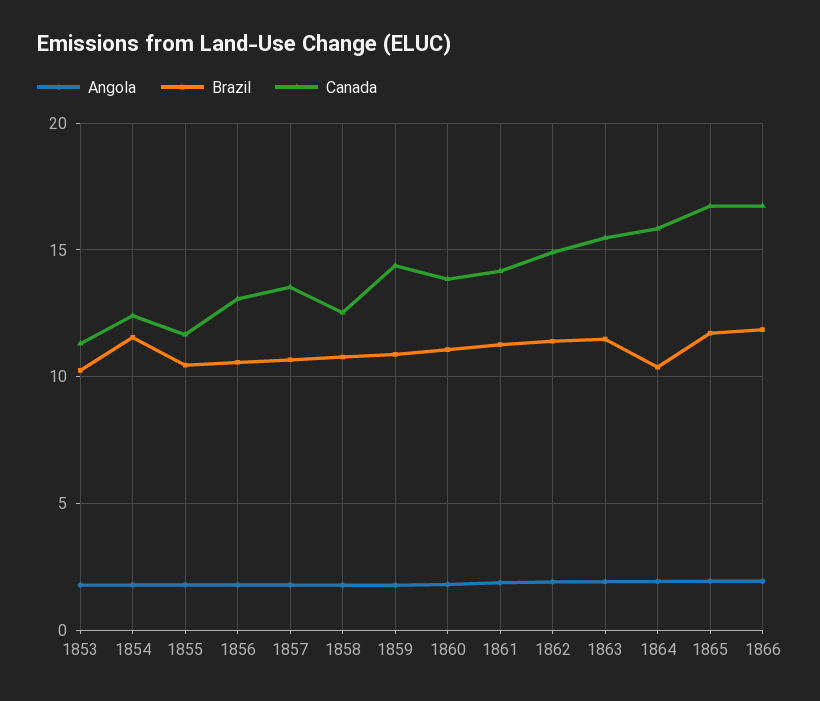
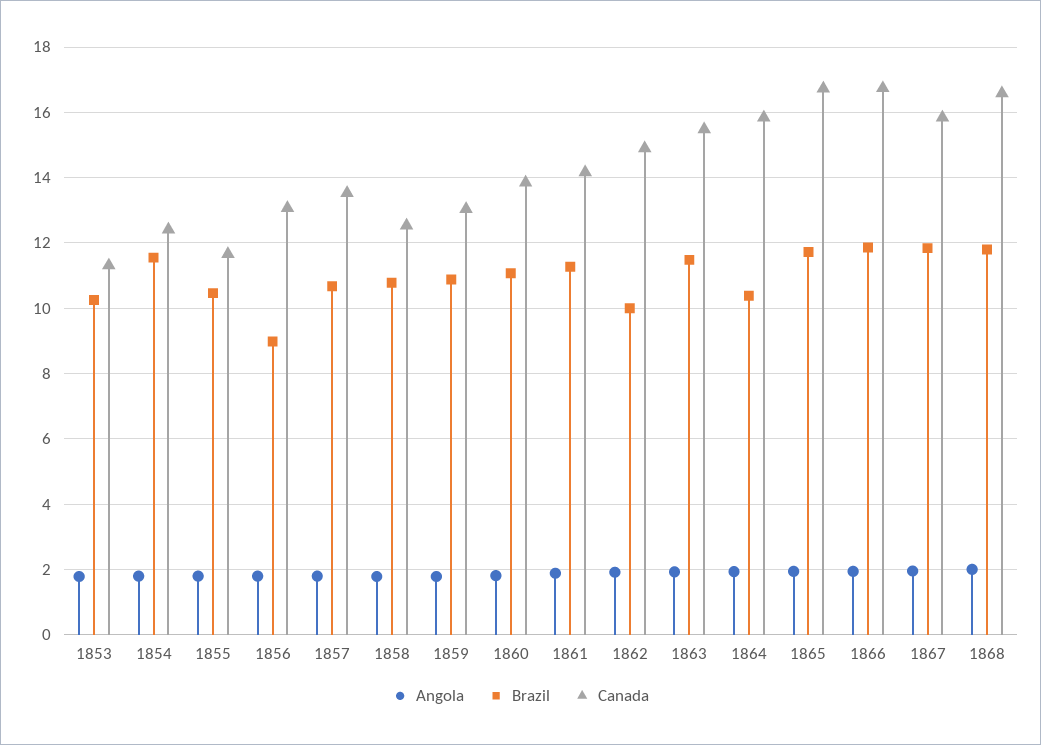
Brazil, 1856: 10.5 -> 9
Canada, 1859: 14.5 -> 13
Brazil, 1862: 11.5 -> 10
Angola, 1867: none -> 2
Brazil, 1867: none -> 11.8
Canada, 1867: none -> 15.8
Angola, 1868: none -> 2
Brazil, 1868: none -> 11.8
Canada, 1868: none -> 16.6

